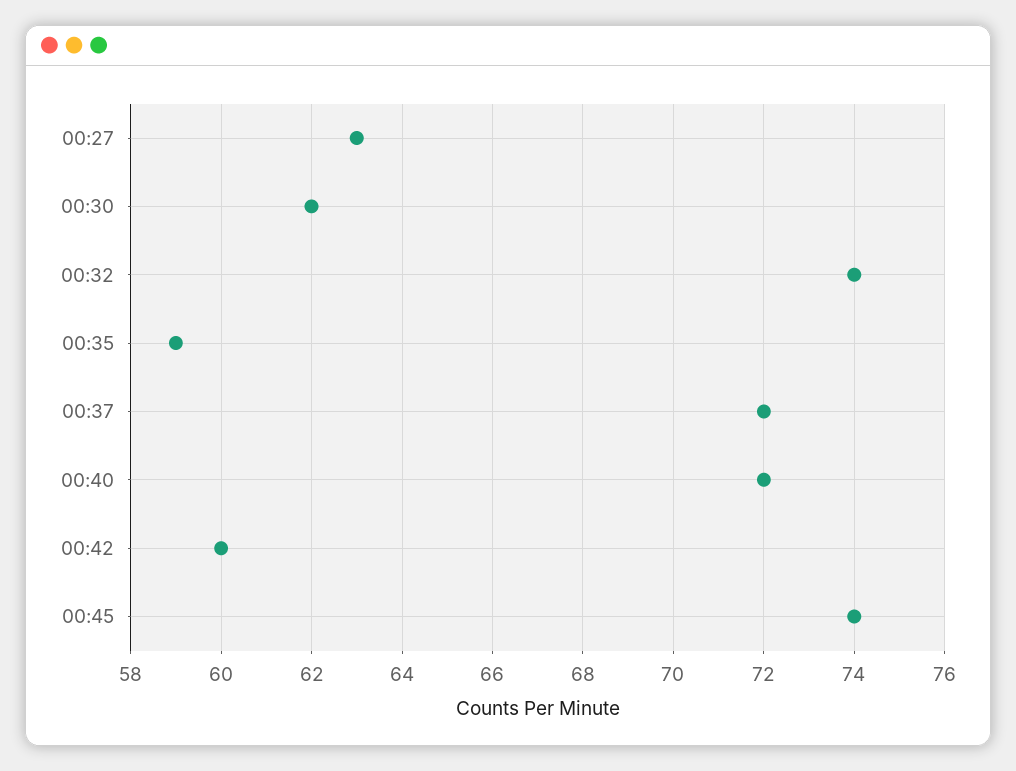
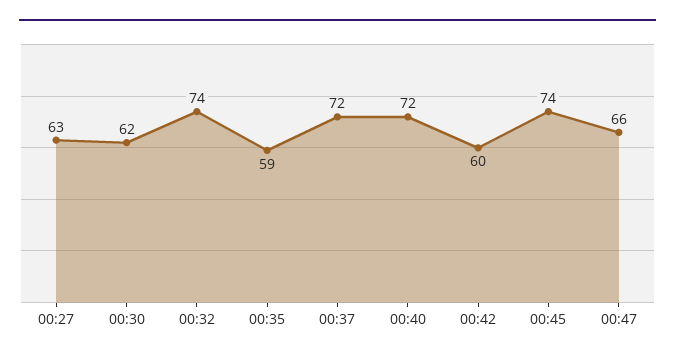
00:47: none -> 66

